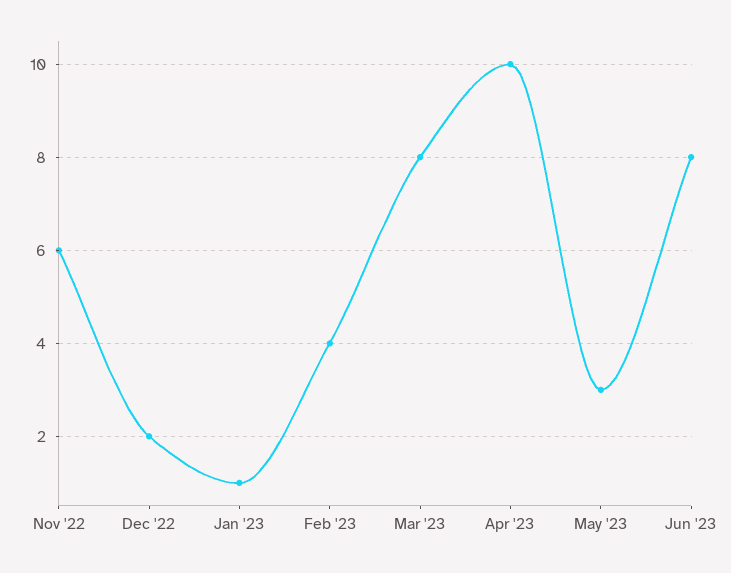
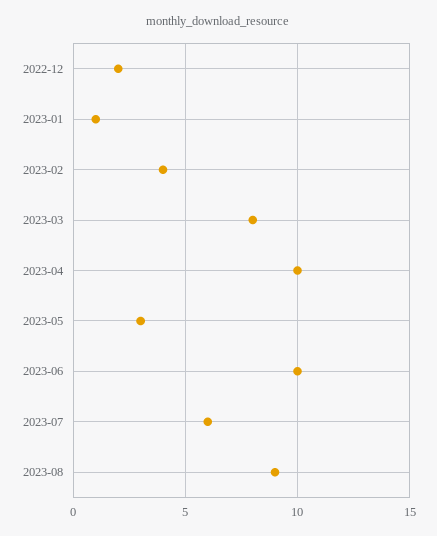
Nov '22: 6 -> none
Jun '23: 8 -> 10
2023-07: none -> 6
2023-08: none -> 9

